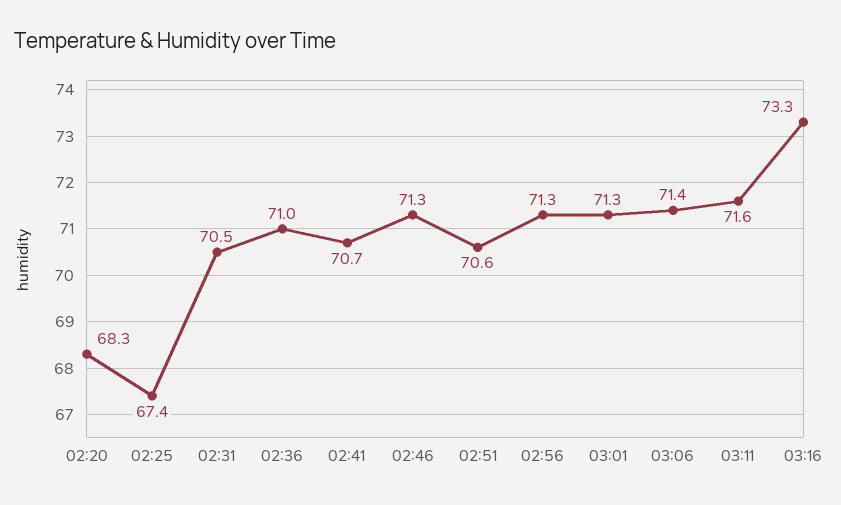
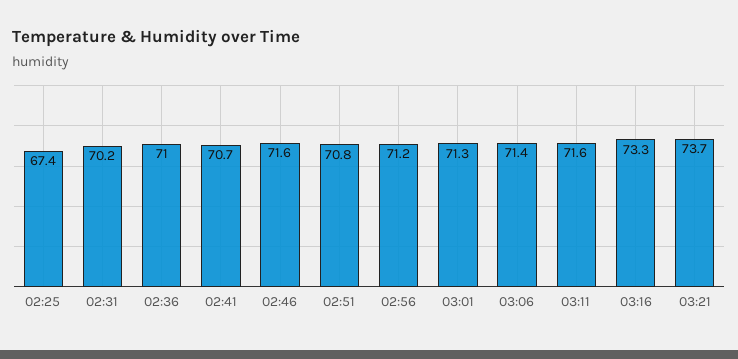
02:20: 68.3 -> none
02:31: 70.5 -> 70.2
02:46: 71.3 -> 71.6
02:51: 70.6 -> 70.8
02:56: 71.3 -> 71.2
03:21: none -> 73.7

